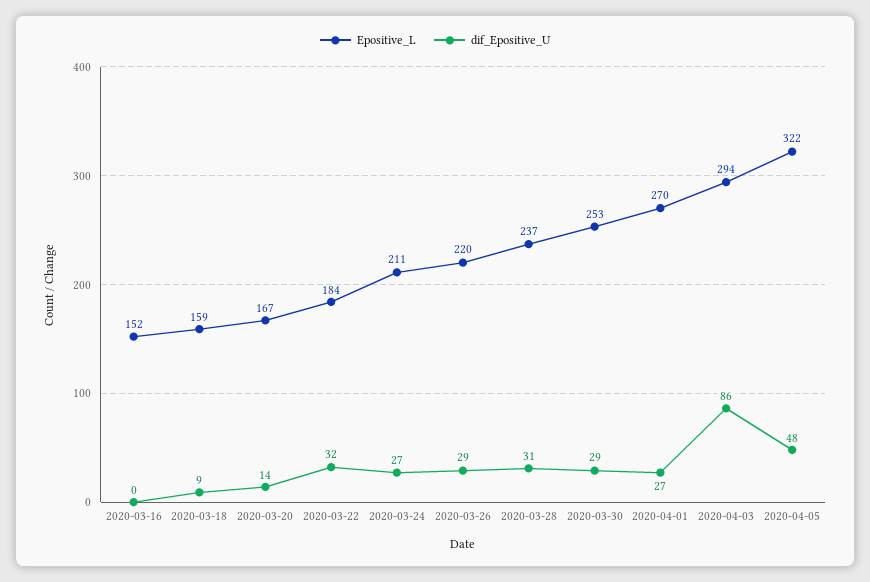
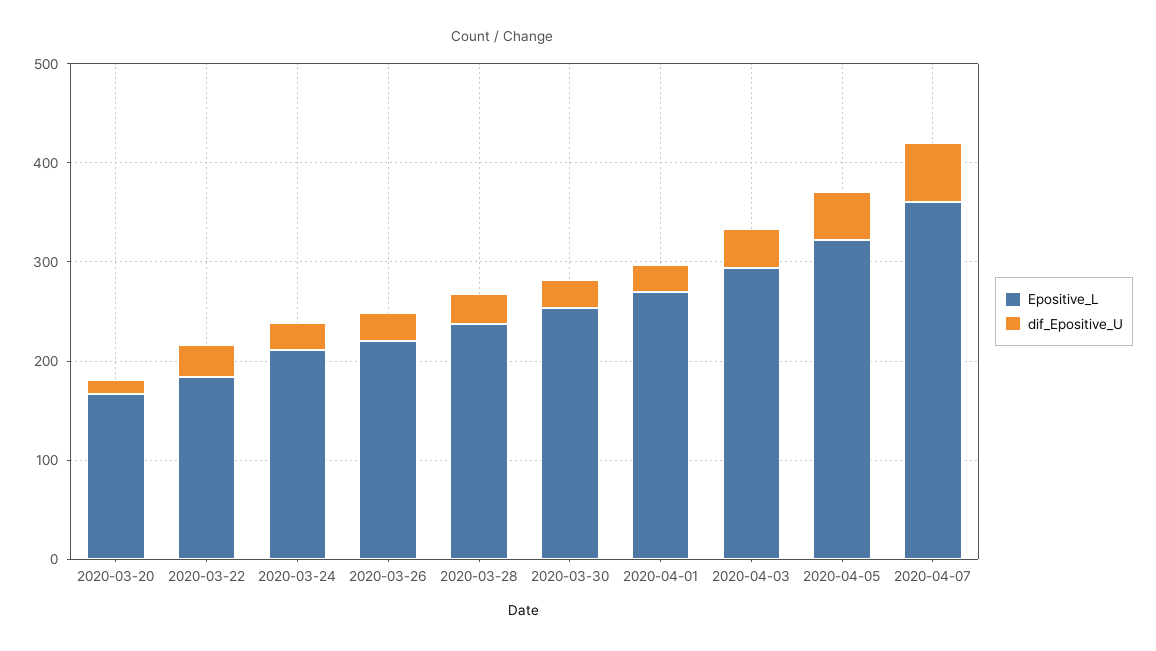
Epositive_L, 2020-03-16: 152 -> none
dif_Epositive_U, 2020-03-16: 0 -> none
Epositive_L, 2020-03-18: 159 -> none
dif_Epositive_U, 2020-03-18: 9 -> none
dif_Epositive_U, 2020-04-03: 86 -> 40
Epositive_L, 2020-04-07: none -> 360
dif_Epositive_U, 2020-04-07: none -> 60

